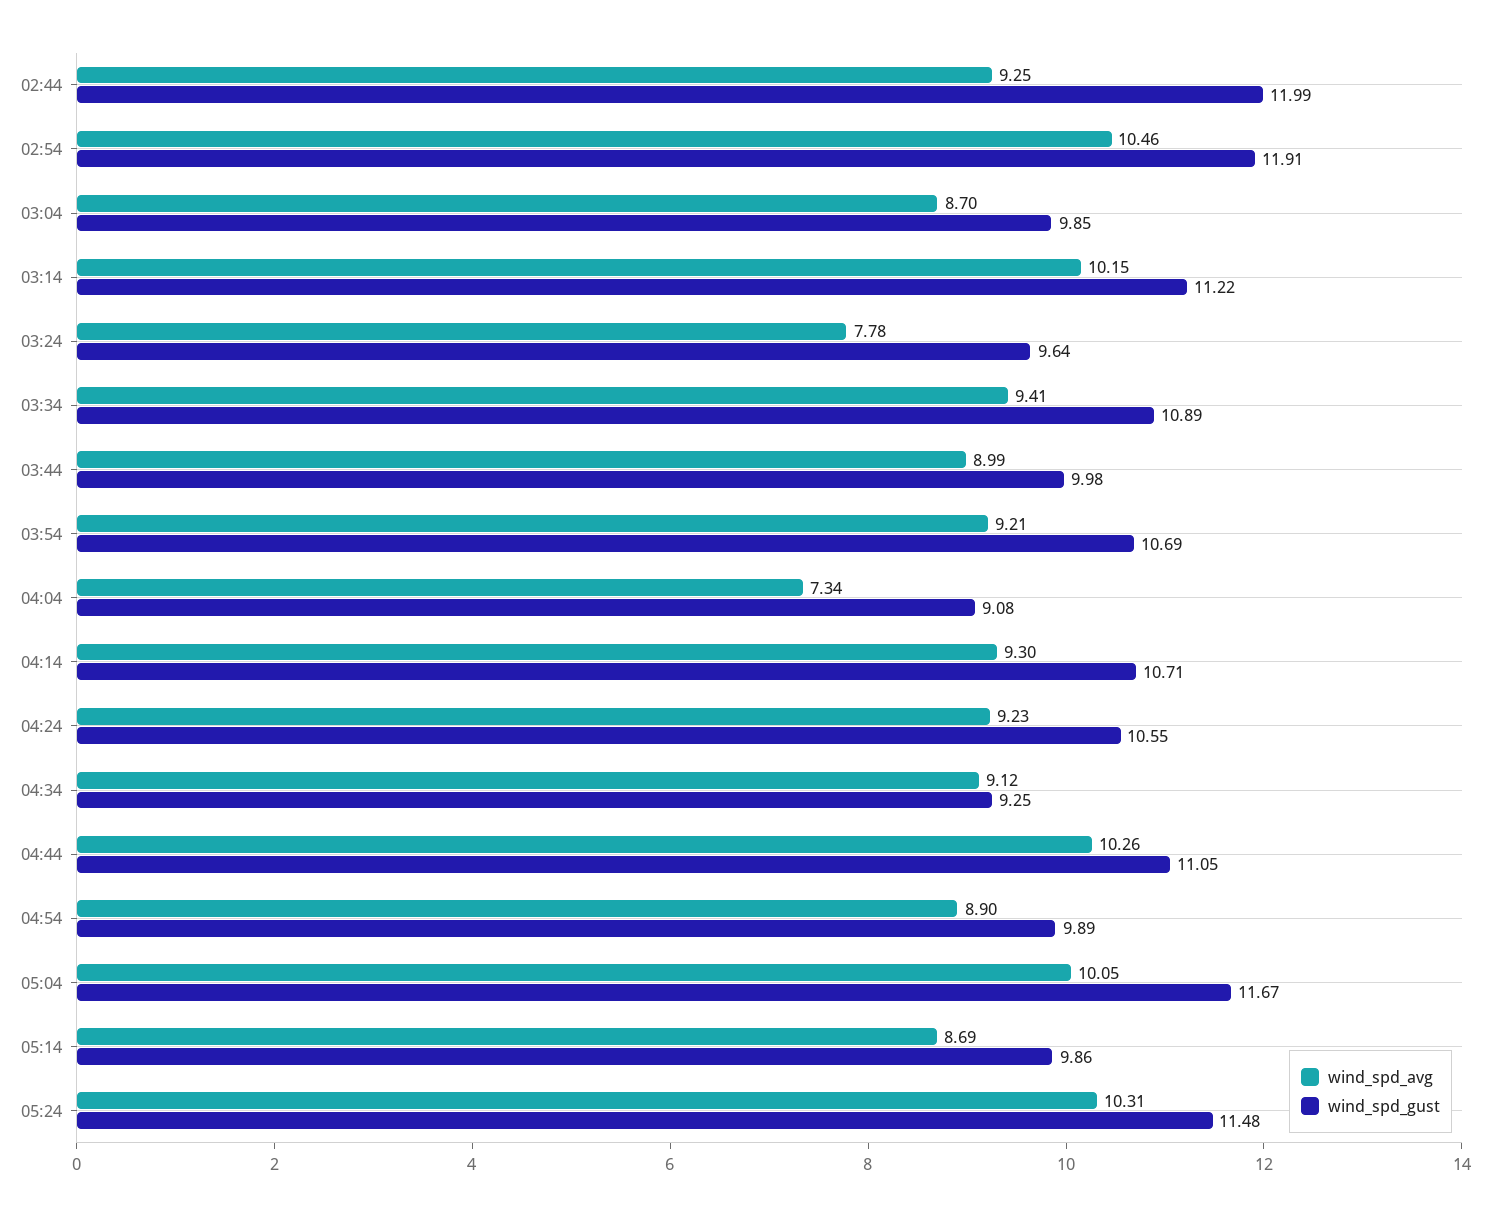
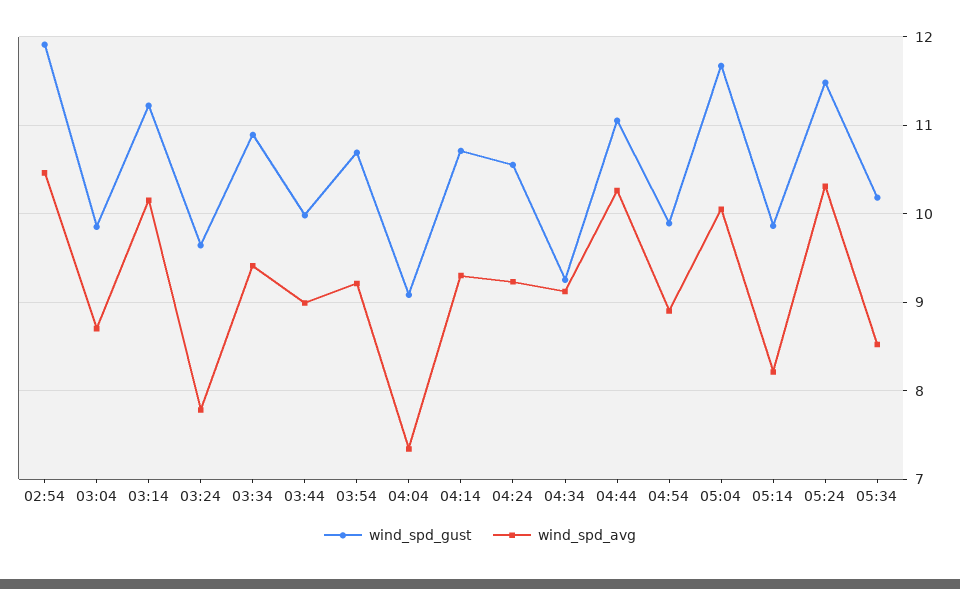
wind_spd_avg, 02:44: 9.25 -> none
wind_spd_gust, 02:44: 11.99 -> none
wind_spd_avg, 05:14: 8.69 -> 8.2
wind_spd_gust, 05:34: none -> 10.2
wind_spd_avg, 05:34: none -> 8.5

